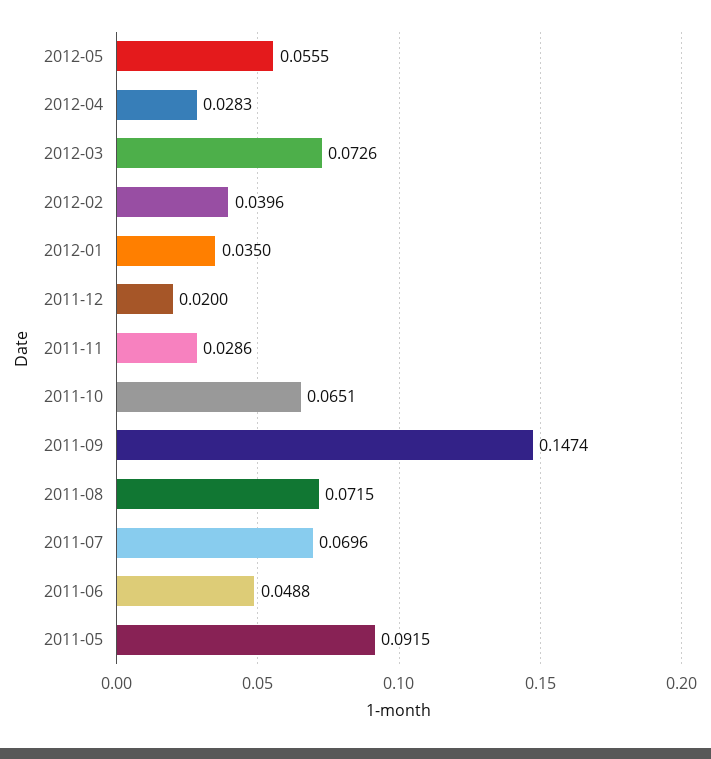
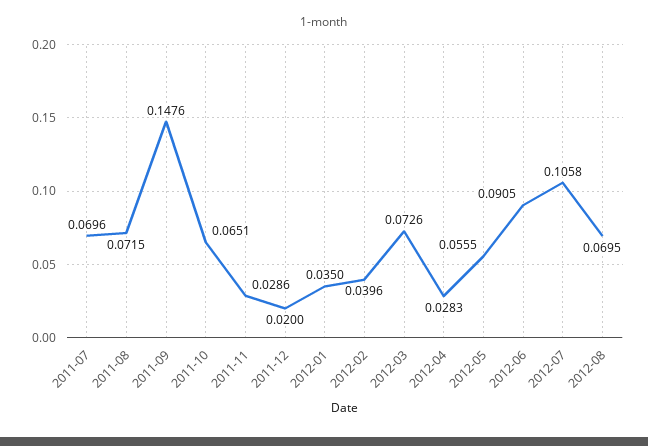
2011-09: 0.1474 -> 0.1476
2011-06: 0.0488 -> none
2011-05: 0.0915 -> none
2012-06: none -> 0.0905
2012-07: none -> 0.1058
2012-08: none -> 0.0695

